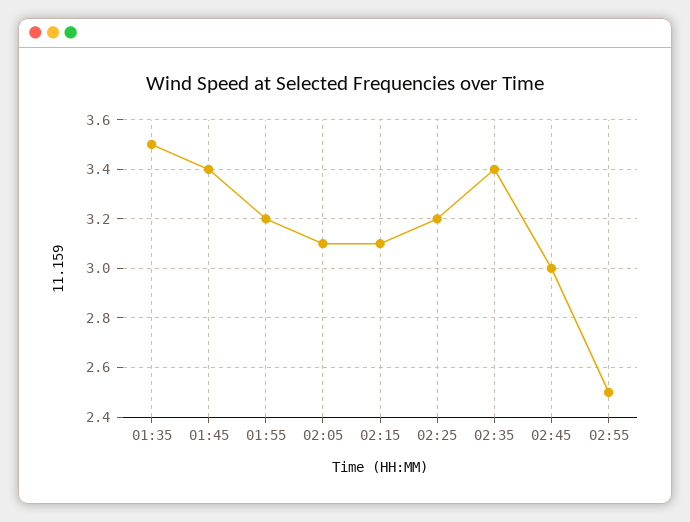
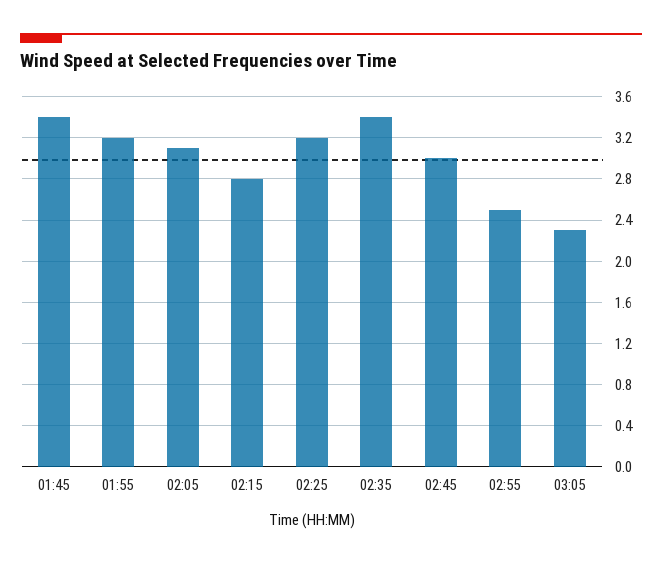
01:35: 3.5 -> none
02:15: 3.1 -> 2.8
03:05: none -> 2.3

